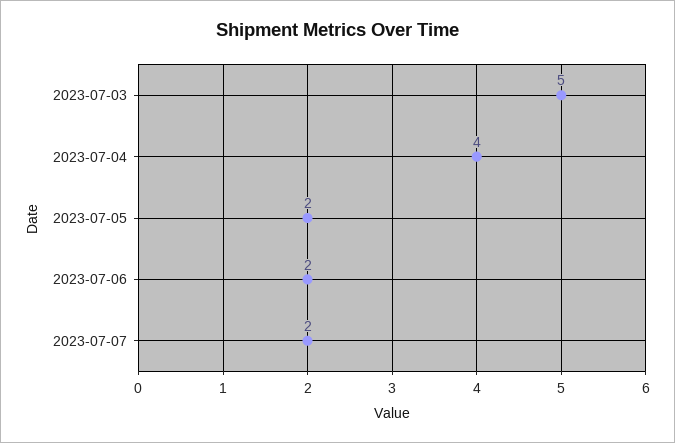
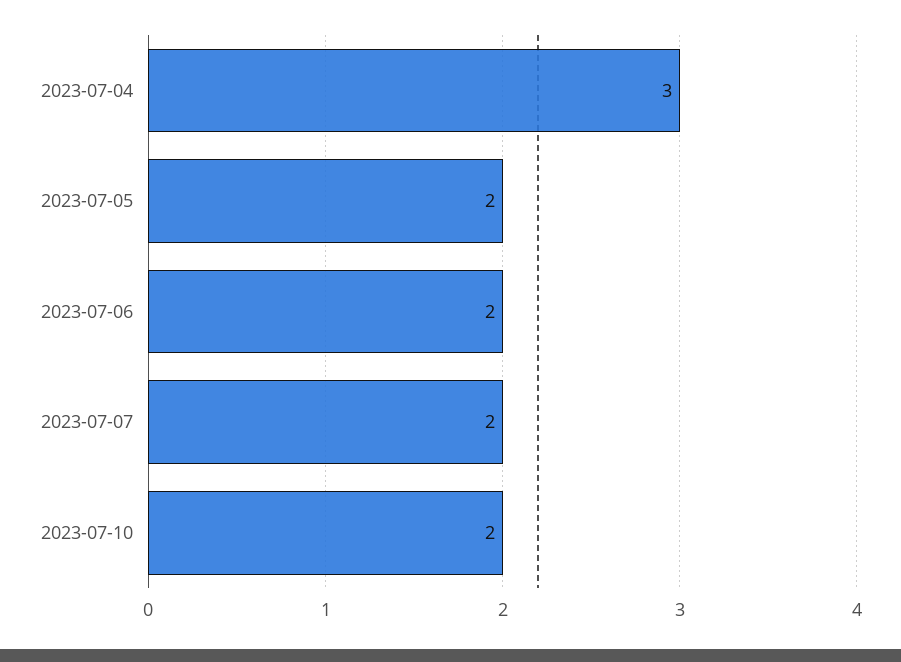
2023-07-03: 5 -> none
2023-07-04: 4 -> 3
2023-07-10: none -> 2

